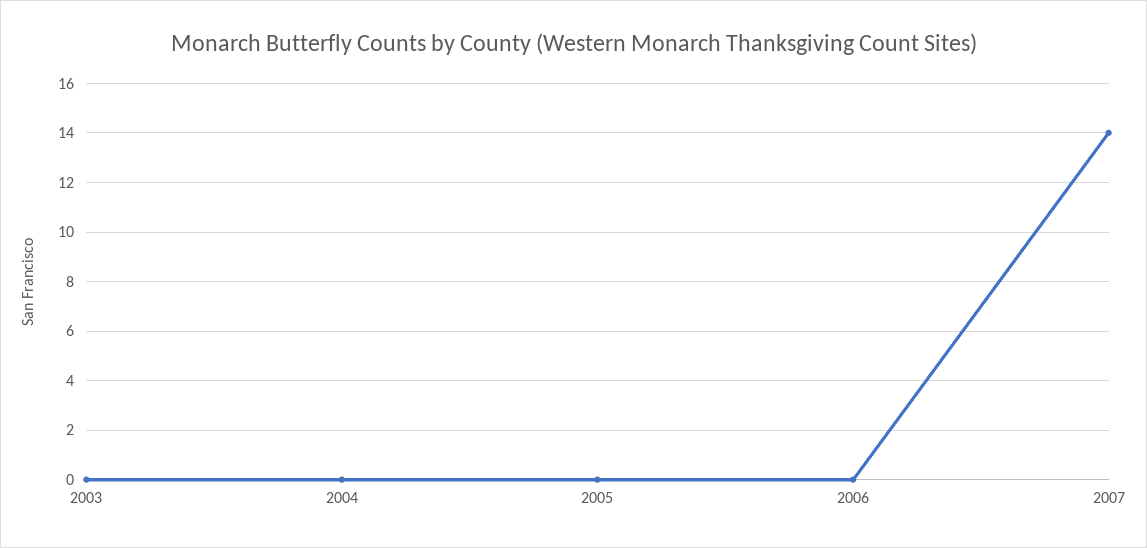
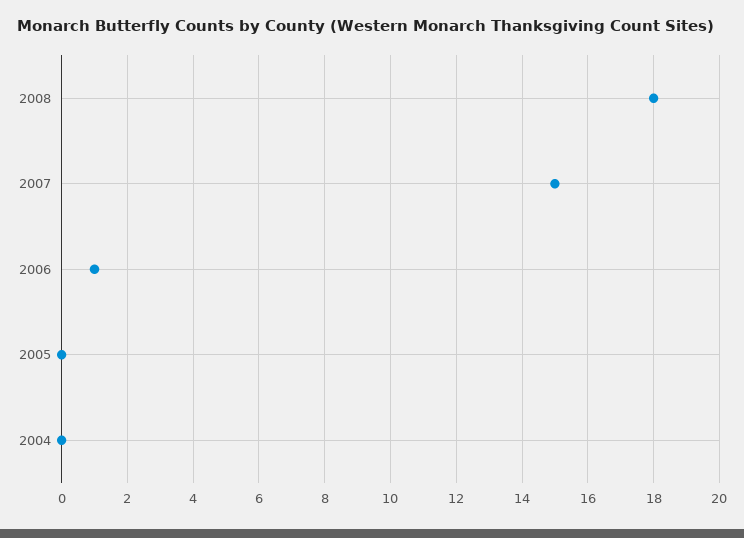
2003: 0 -> none
2006: 0 -> 1
2007: 14 -> 15
2008: none -> 18

